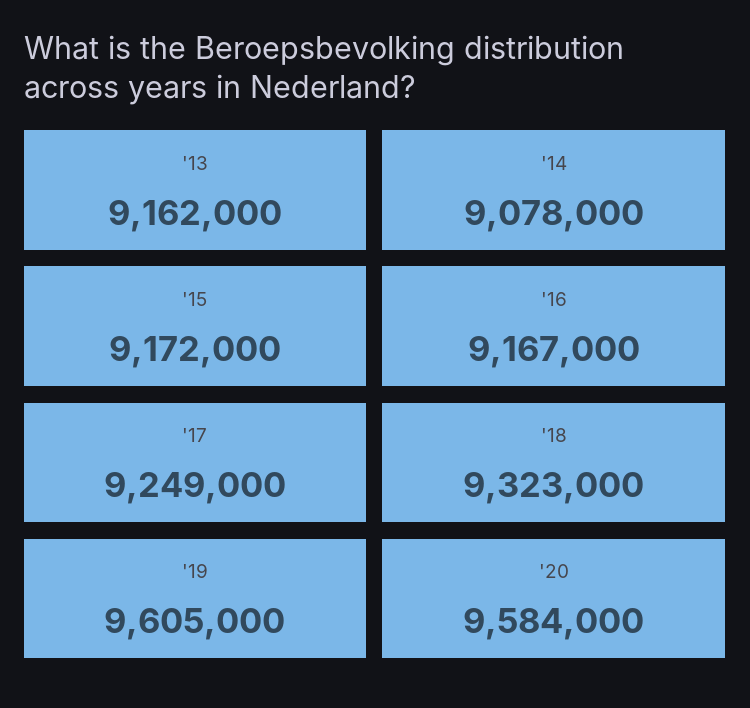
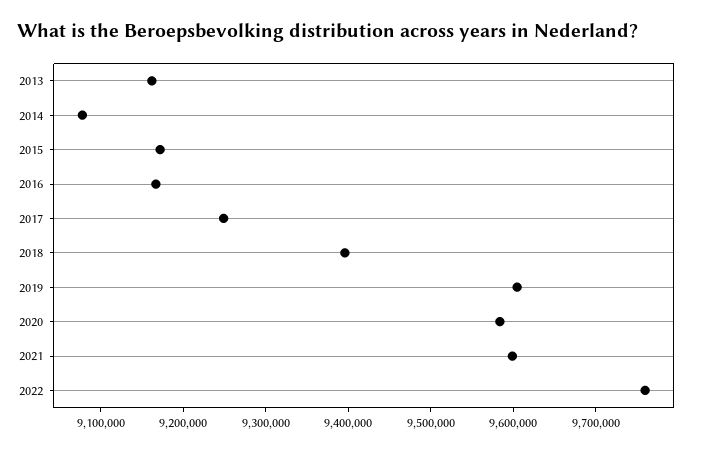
'18: 9323000 -> 9400000
2021: none -> 9600000
2022: none -> 9760000

